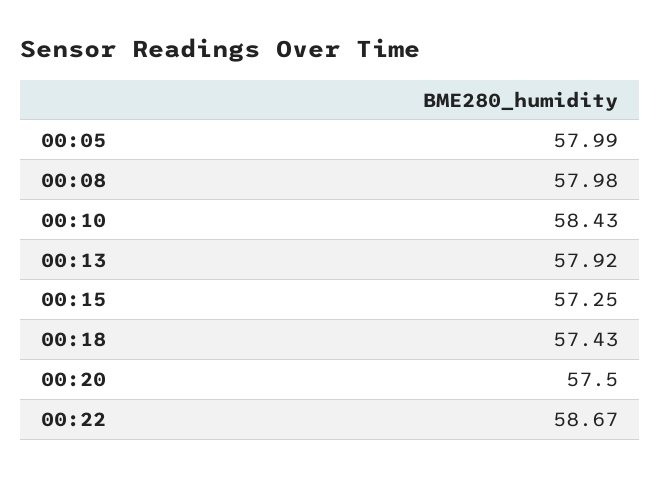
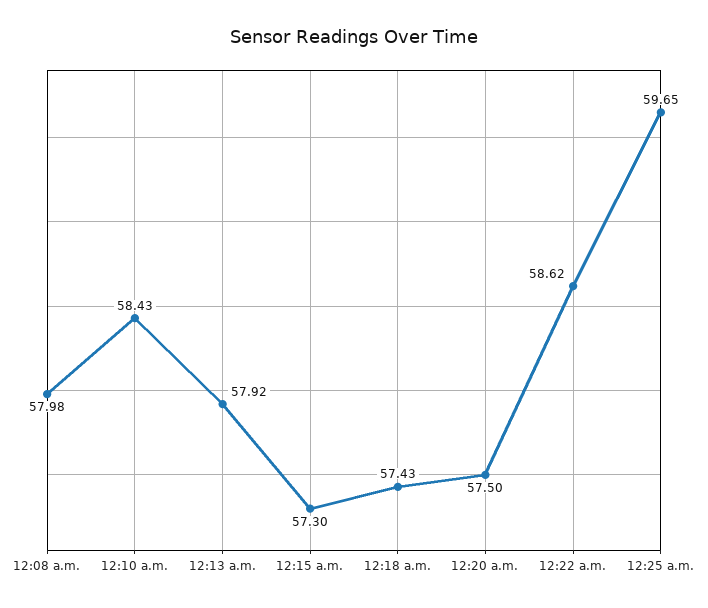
00:05: 57.99 -> none
00:15: 57.25 -> 57.3
00:22: 58.67 -> 58.62
12:25 a.m.: none -> 59.65

